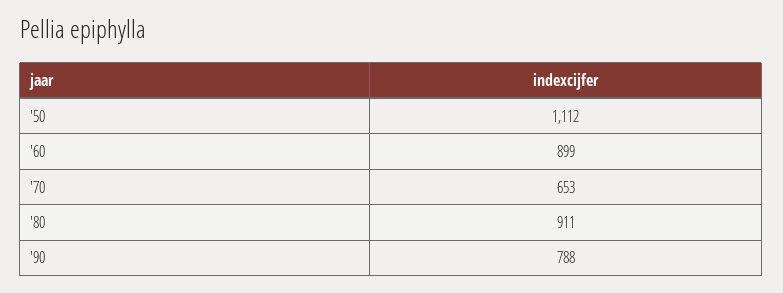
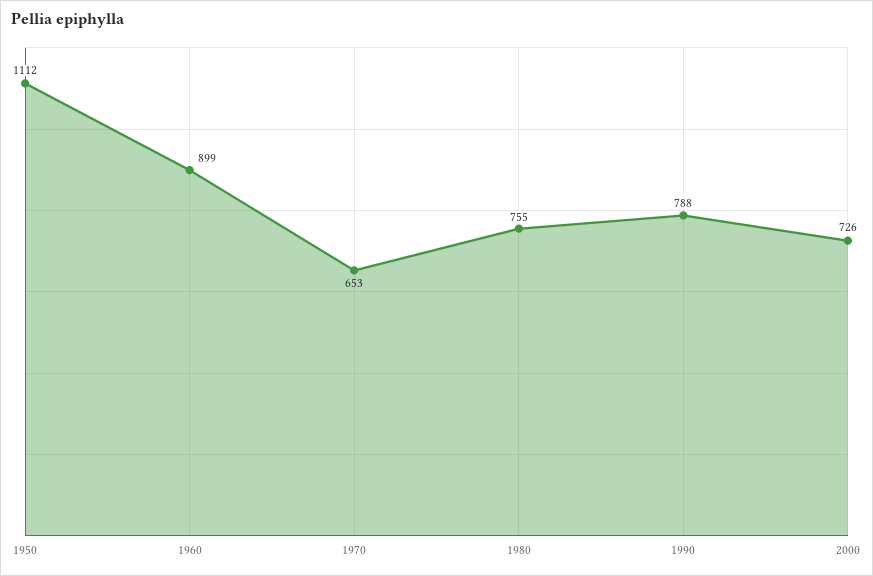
'80: 911 -> 755
2000: none -> 726

